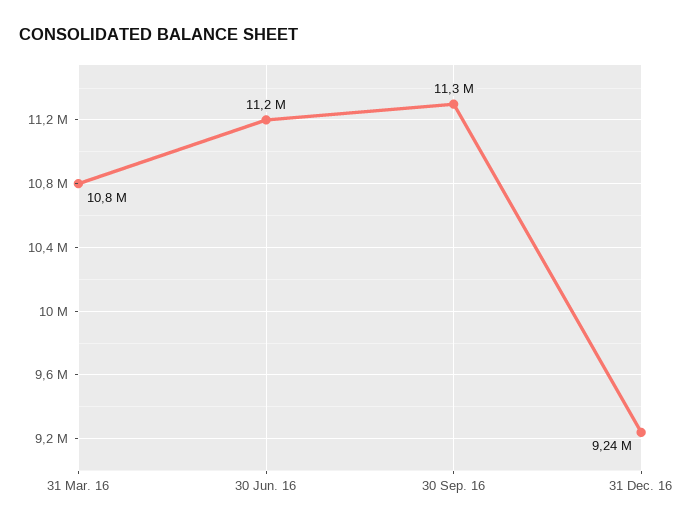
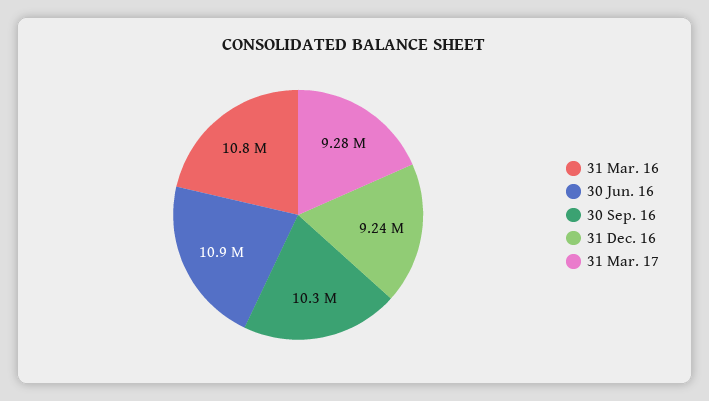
30 Jun. 16: 11200000 -> 10900000
30 Sep. 16: 11300000 -> 10300000
31 Mar. 17: none -> 9280000

